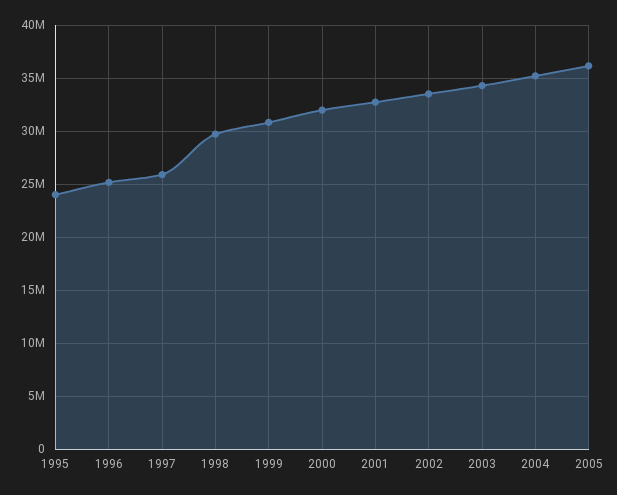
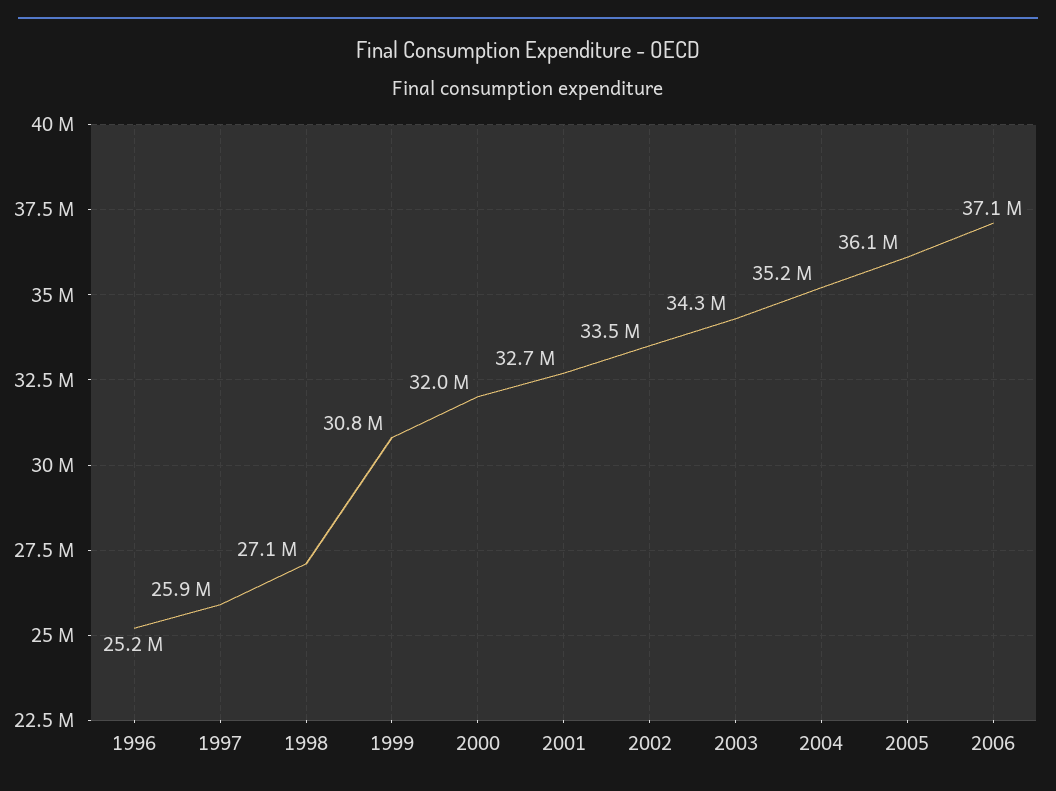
1995: 24000000 -> none
1998: 30000000 -> 27100000
2006: none -> 37100000

